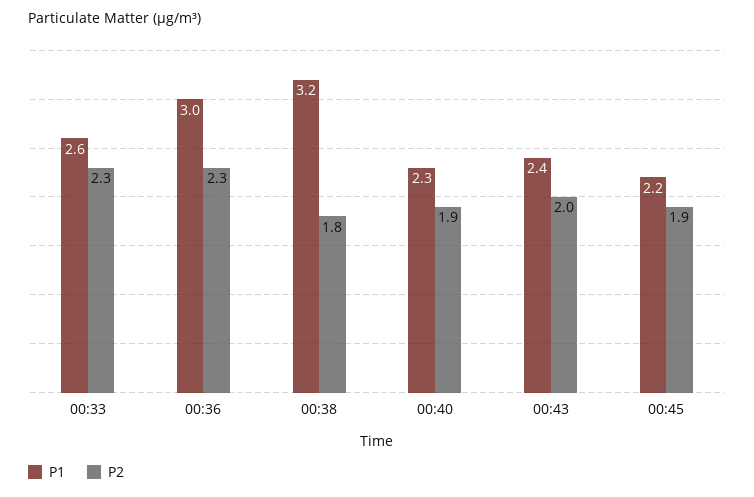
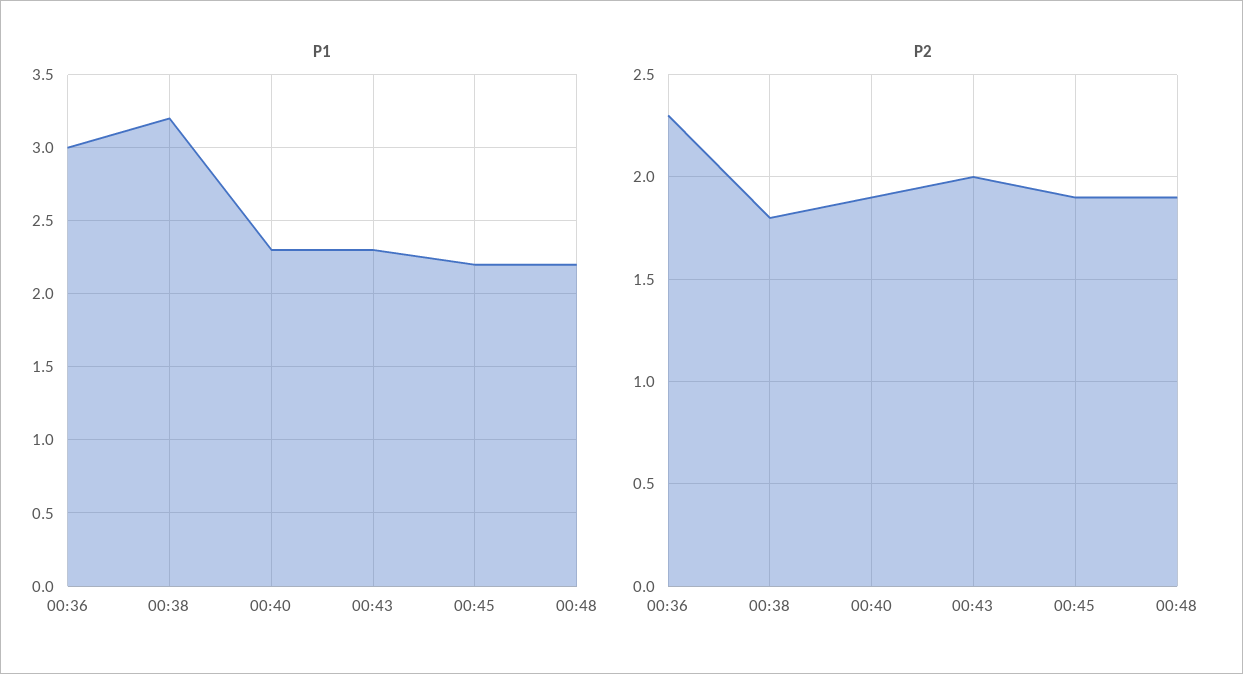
P1, 00:33: 2.6 -> none
P2, 00:33: 2.3 -> none
P1, 00:43: 2.4 -> 2.3
P1, 00:48: none -> 2.2
P2, 00:48: none -> 1.9

